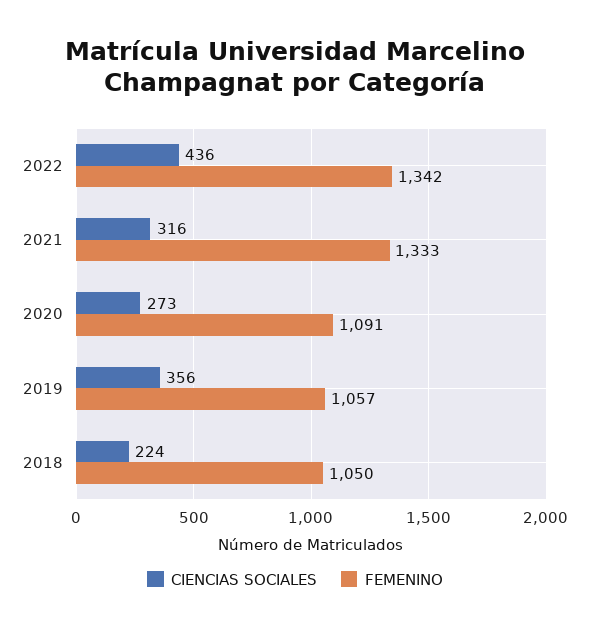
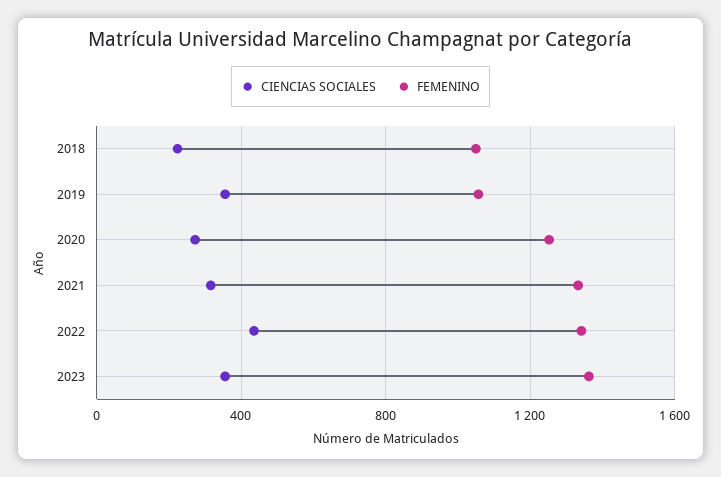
FEMENINO, 2020: 1091 -> 1250
CIENCIAS SOCIALES, 2023: none -> 350
FEMENINO, 2023: none -> 1350

